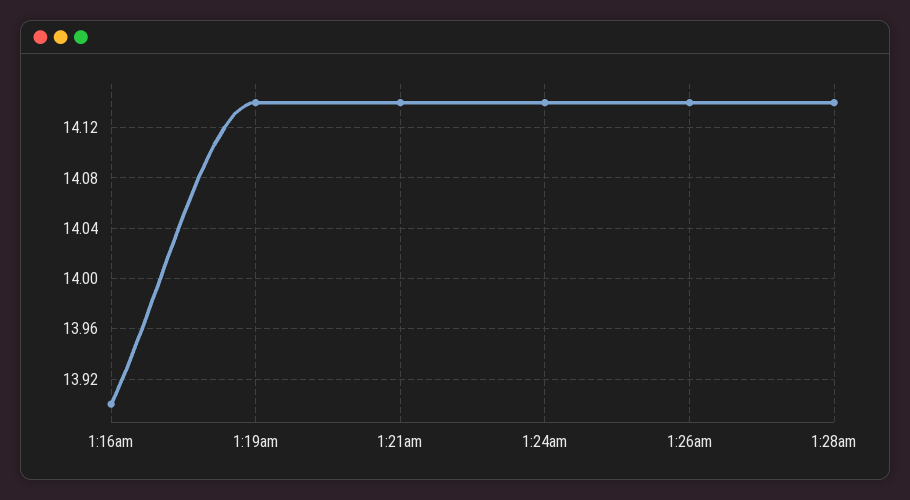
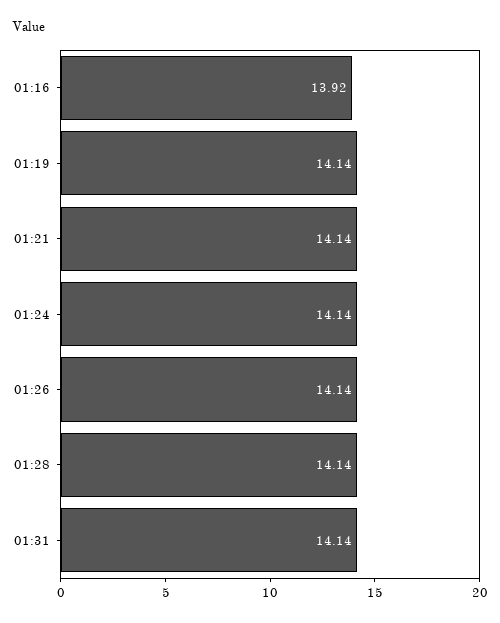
1:16am: 13.9 -> 13.92
01:31: none -> 14.14

